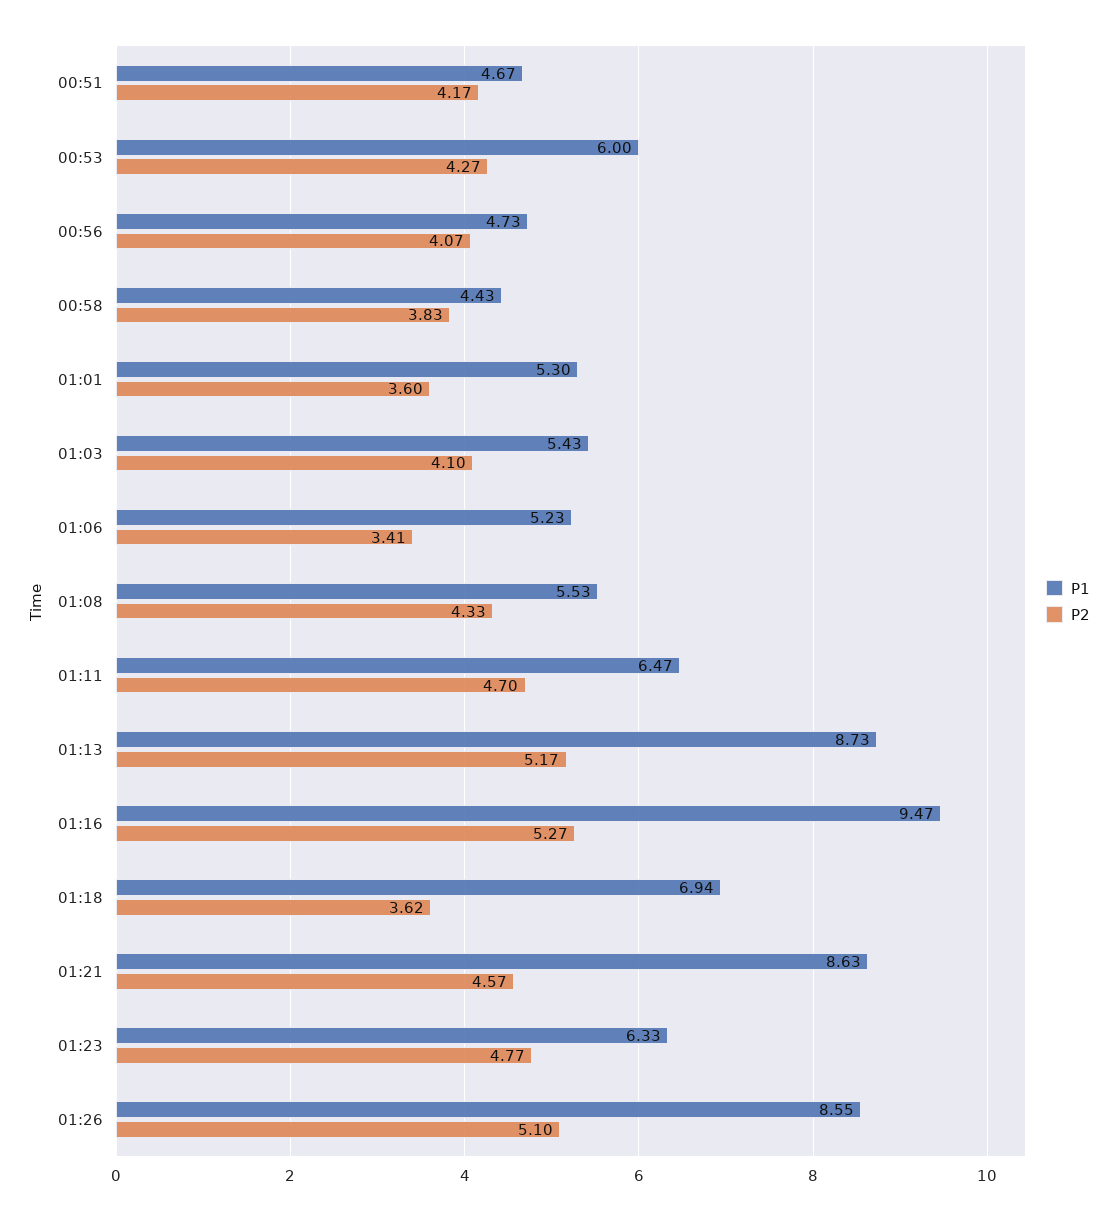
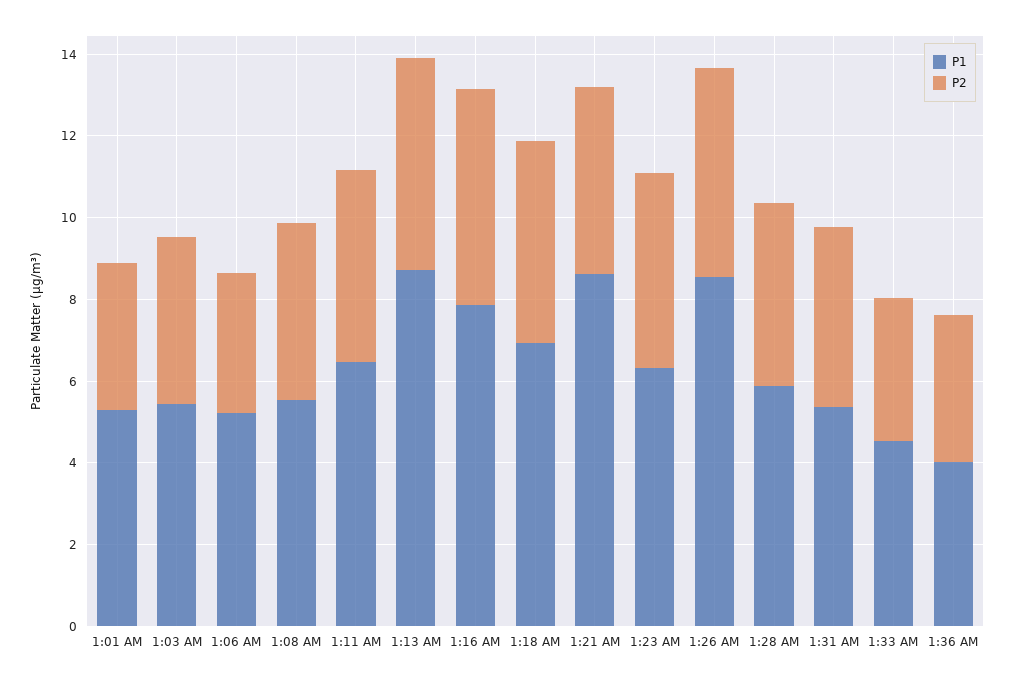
P1, 00:51: 4.67 -> none
P2, 00:51: 4.17 -> none
P1, 00:53: 6 -> none
P2, 00:53: 4.27 -> none
P1, 00:56: 4.73 -> none
P2, 00:56: 4.07 -> none
P1, 00:58: 4.43 -> none
P2, 00:58: 3.83 -> none
P1, 01:16: 9.47 -> 8
P2, 01:18: 3.62 -> 5
P1, 1:28 AM: none -> 6
P2, 1:28 AM: none -> 4.5
P1, 1:31 AM: none -> 5.5
P2, 1:31 AM: none -> 4.5
P1, 1:33 AM: none -> 4.5
P2, 1:33 AM: none -> 3.5
P1, 1:36 AM: none -> 4
P2, 1:36 AM: none -> 3.5

